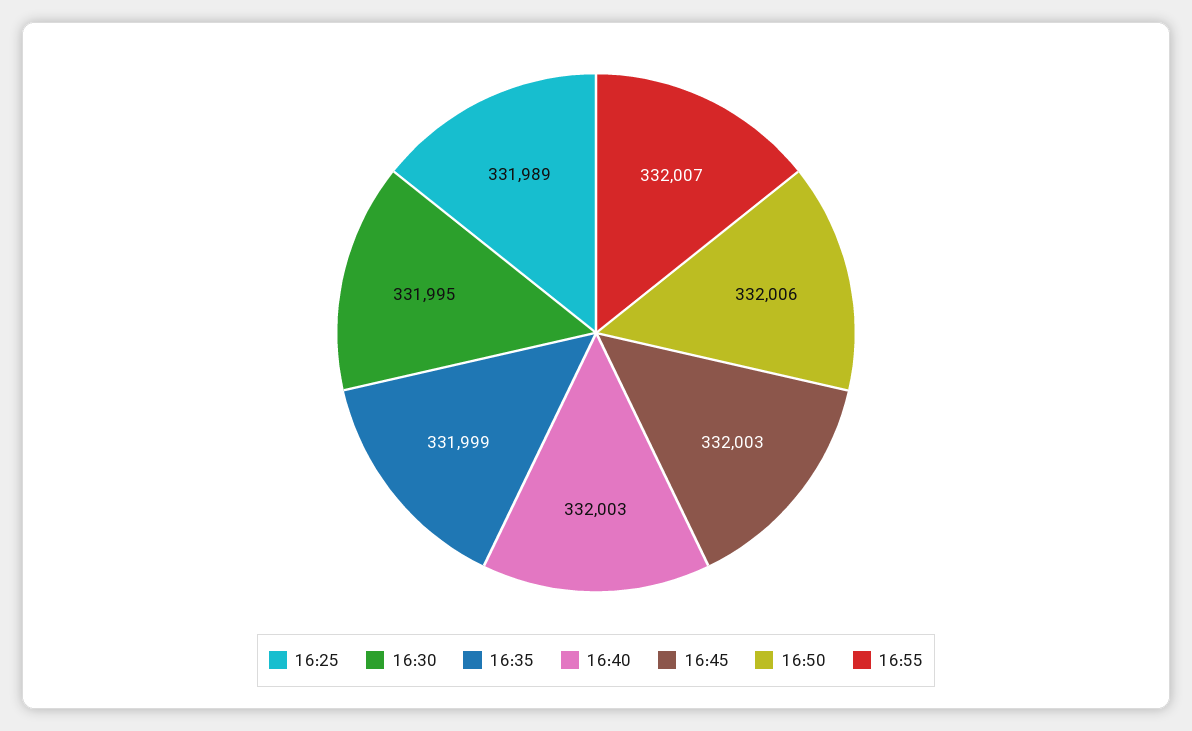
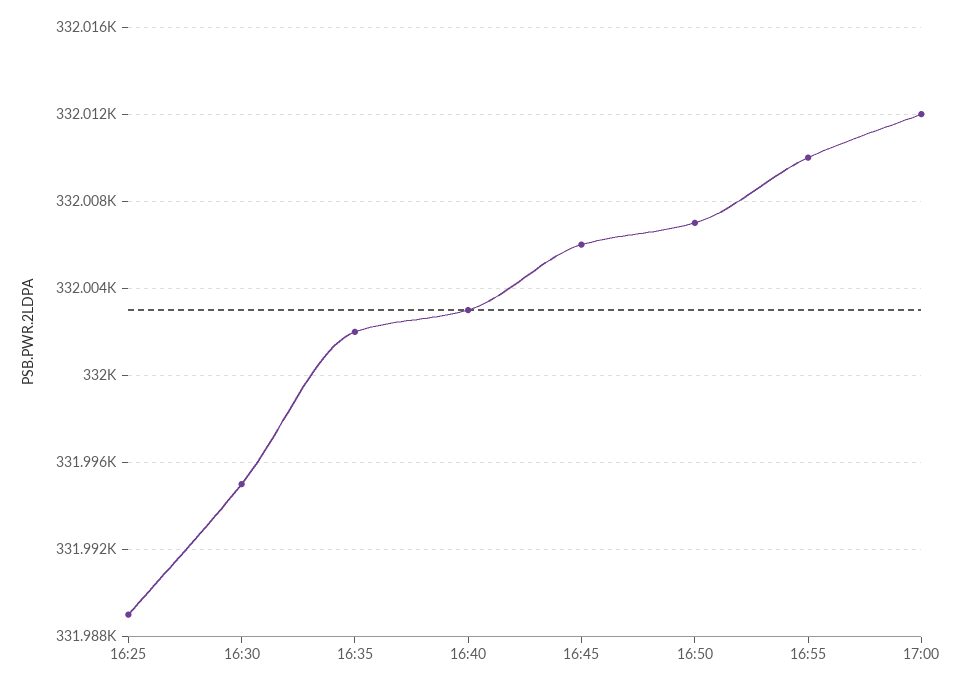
16:35: 331999 -> 332002
16:45: 332003 -> 332006
16:50: 332006 -> 332007
16:55: 332007 -> 332010
17:00: none -> 332012

